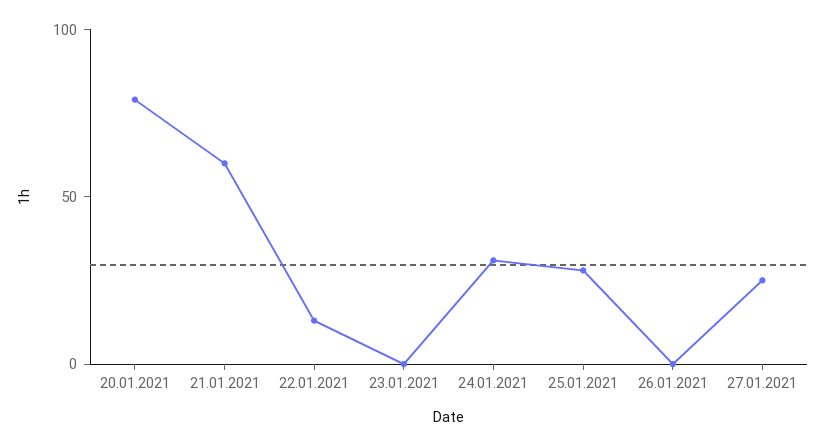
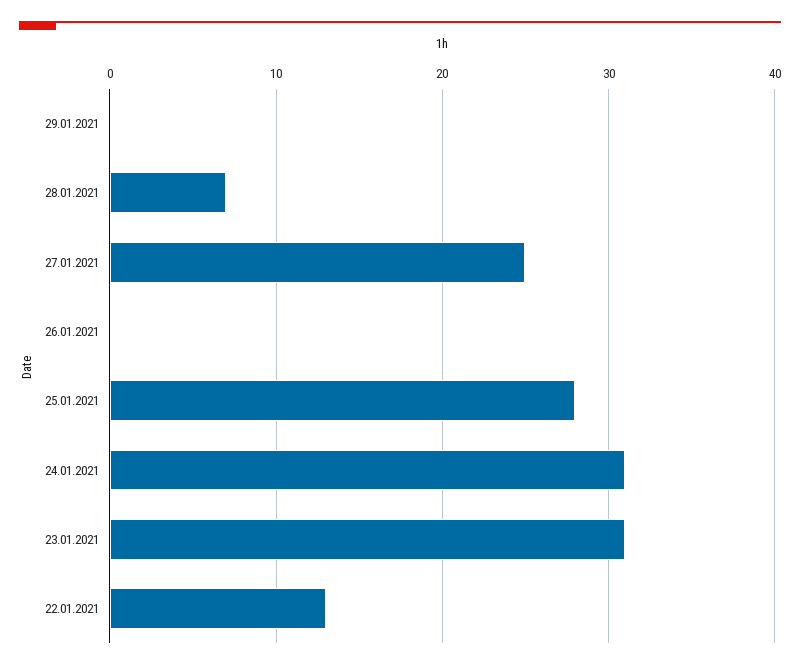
20.01.2021: 80 -> none
21.01.2021: 60 -> none
23.01.2021: 0 -> 31
29.01.2021: none -> 0
28.01.2021: none -> 7

